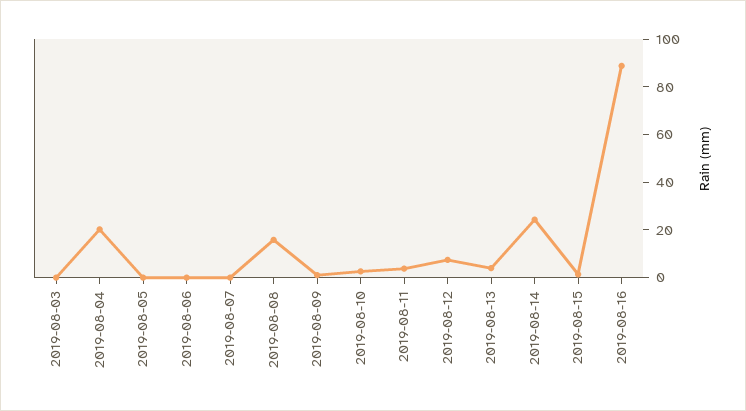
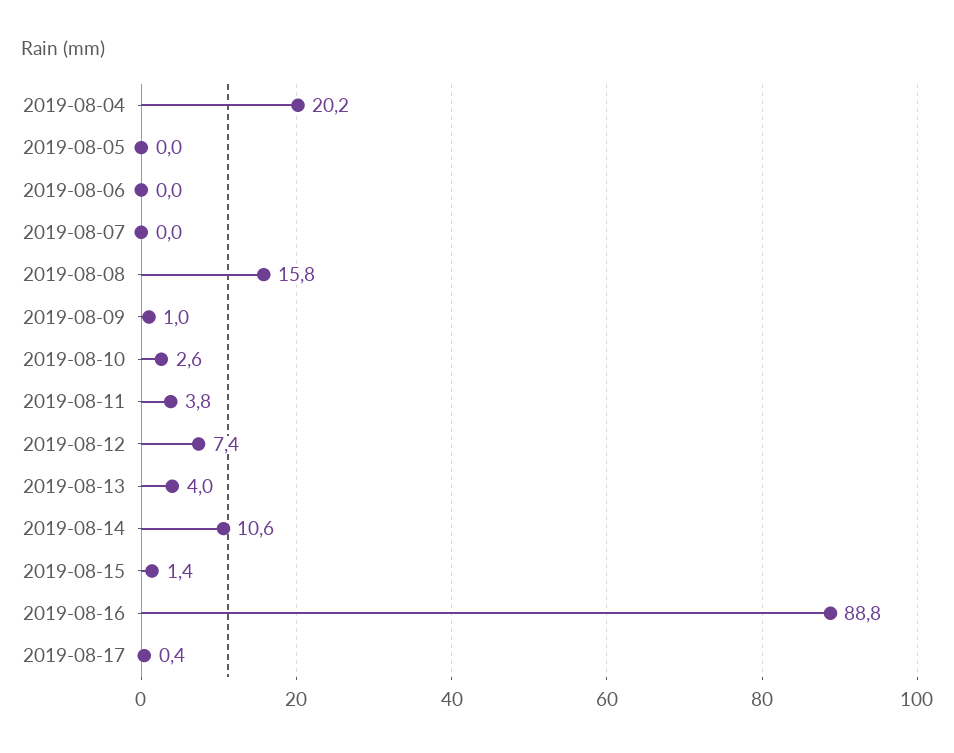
2019-08-03: 0 -> none
2019-08-14: 25 -> 10.6
2019-08-17: none -> 0.4

